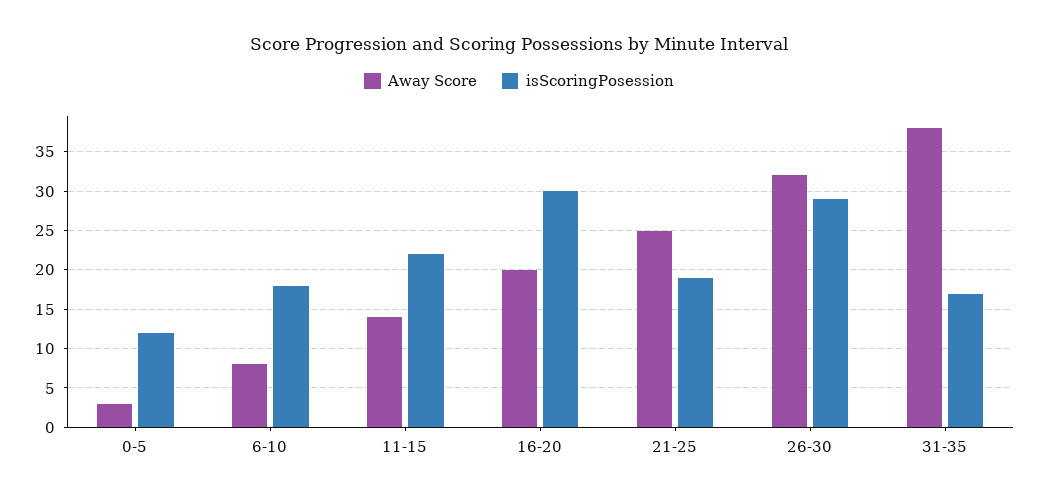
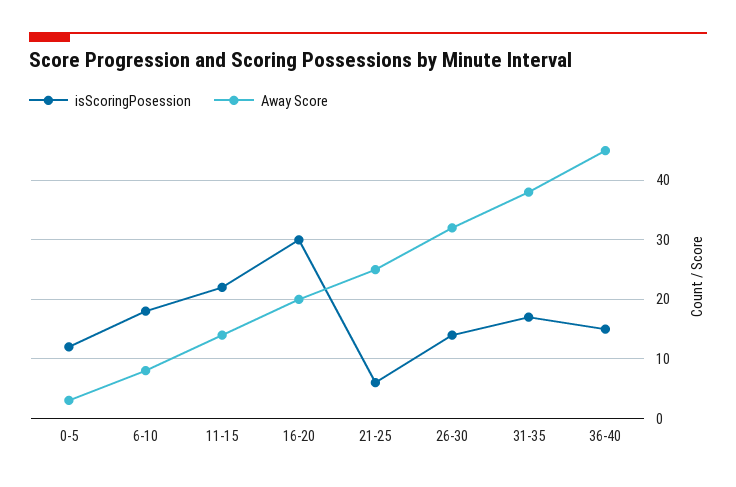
isScoringPosession, 21-25: 19 -> 5
isScoringPosession, 26-30: 29 -> 15
isScoringPosession, 36-40: none -> 15
Away Score, 36-40: none -> 45

